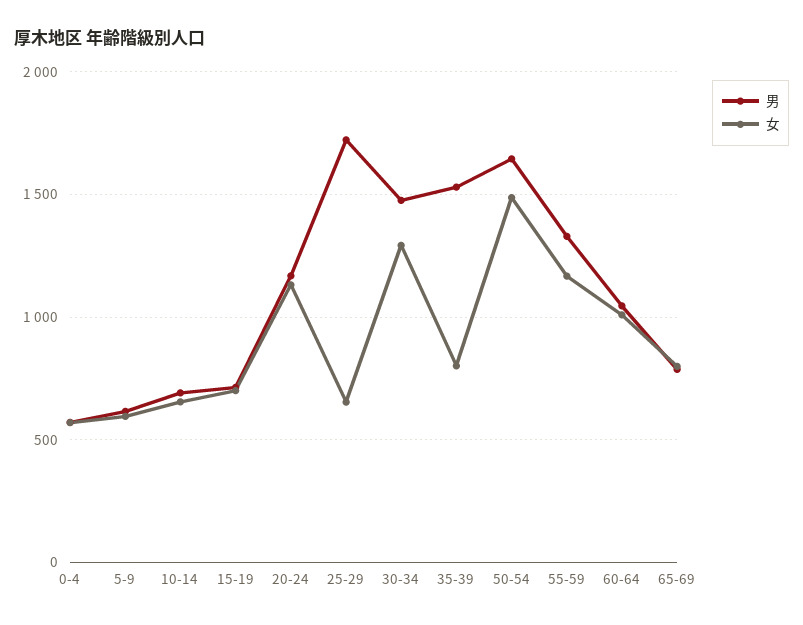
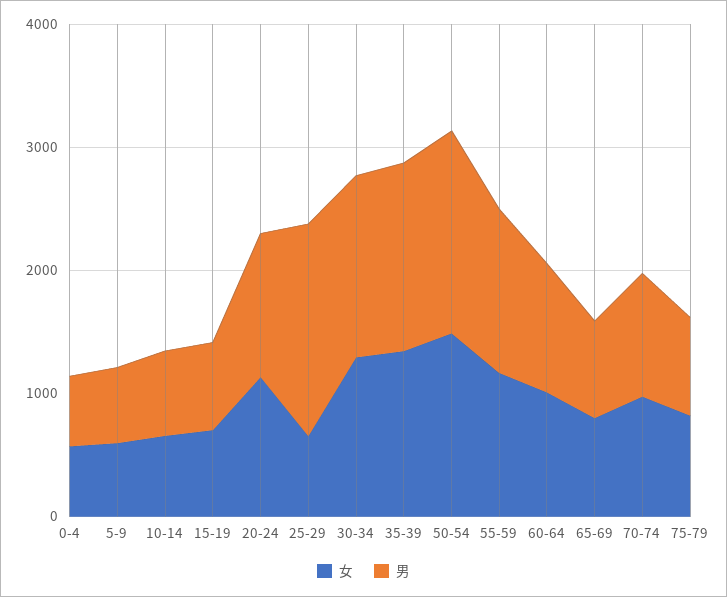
女, 35-39: 800 -> 1400
女, 70-74: none -> 1000
男, 70-74: none -> 1000
女, 75-79: none -> 800
男, 75-79: none -> 800

